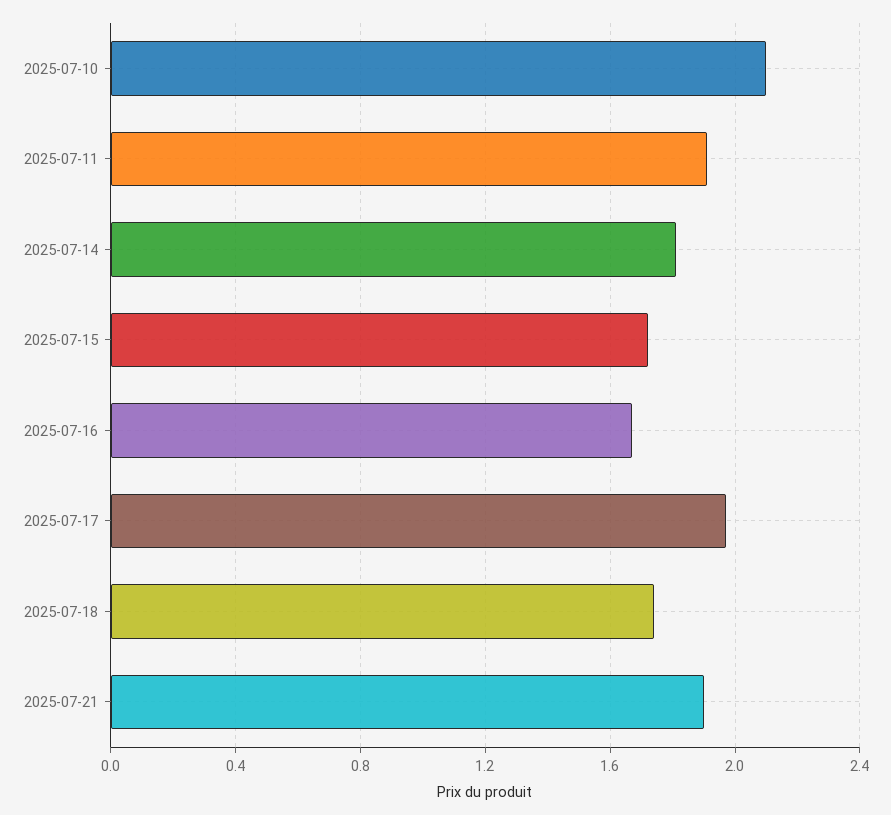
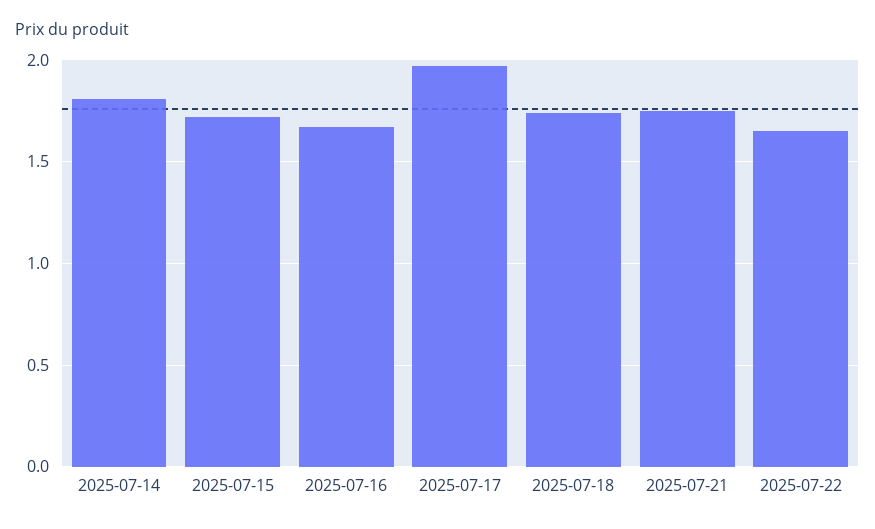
2025-07-10: 2.1 -> none
2025-07-11: 1.9 -> none
2025-07-21: 1.9 -> 1.75
2025-07-22: none -> 1.65

